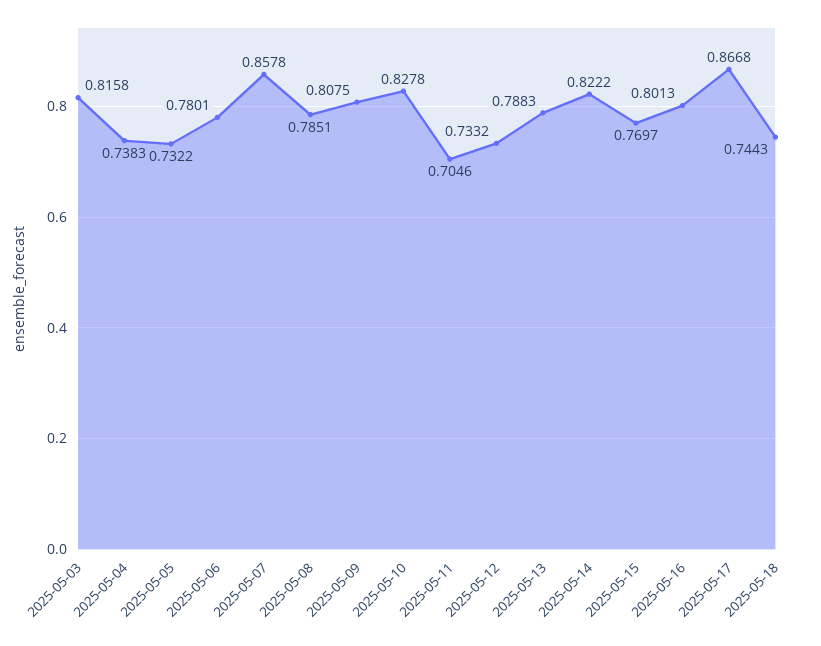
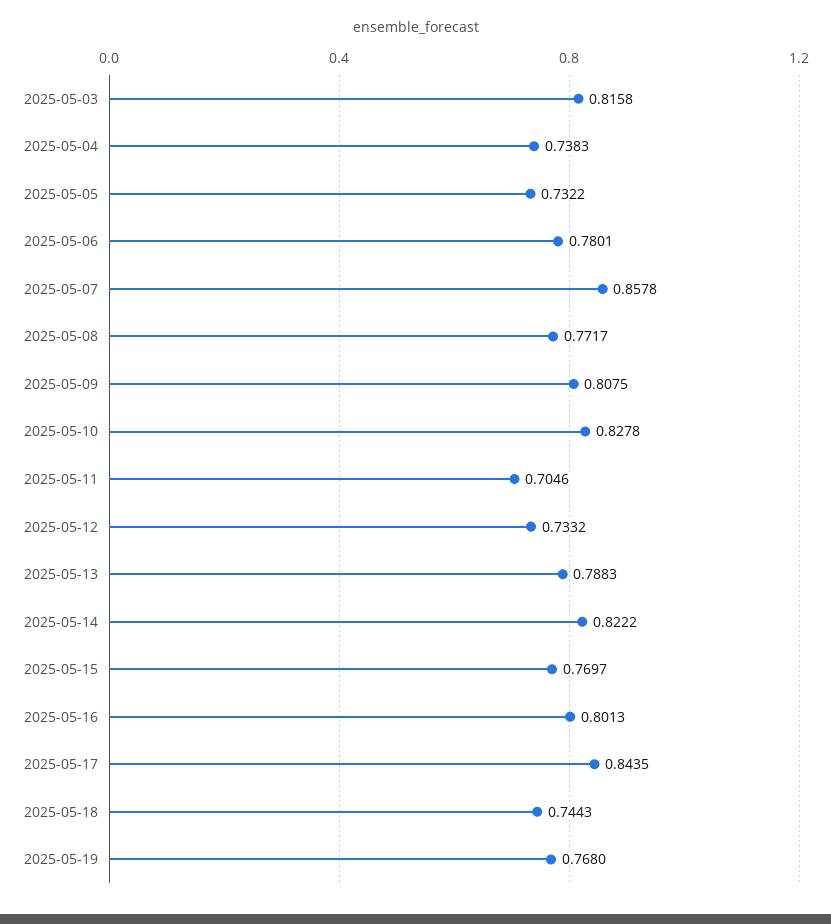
2025-05-08: 0.7851 -> 0.7717
2025-05-17: 0.8668 -> 0.8435
2025-05-19: none -> 0.768

